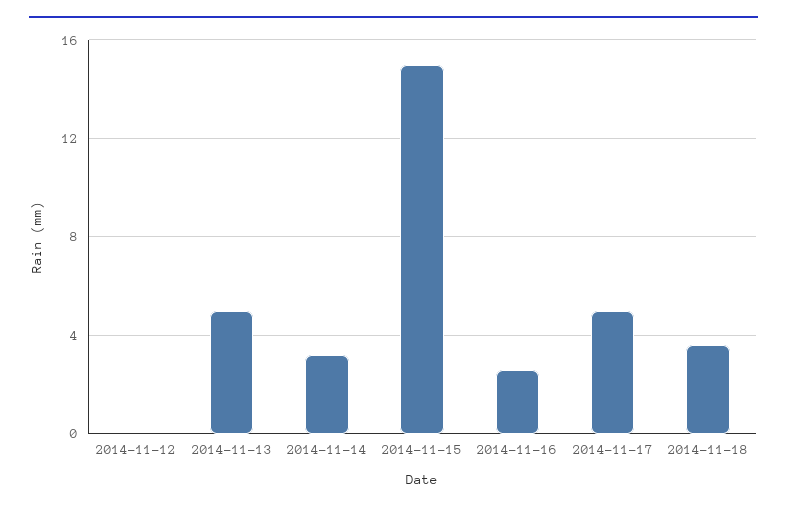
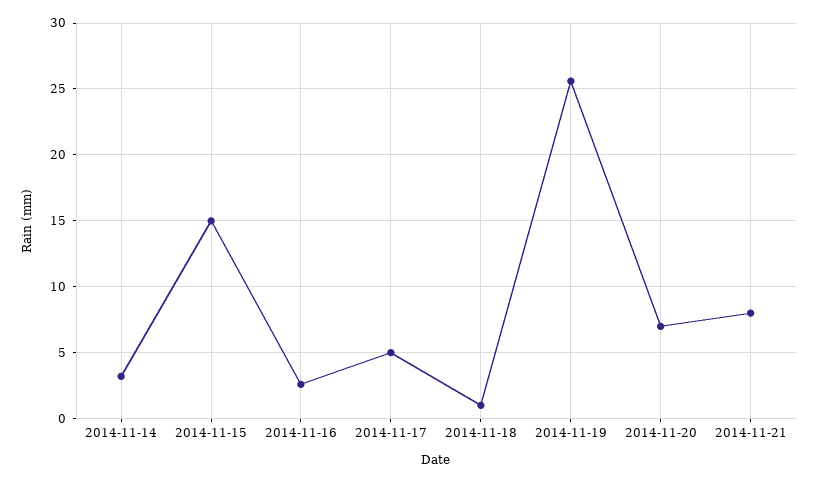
2014-11-12: 0 -> none
2014-11-13: 5 -> none
2014-11-18: 3.5 -> 1
2014-11-19: none -> 25.5
2014-11-20: none -> 7
2014-11-21: none -> 8

